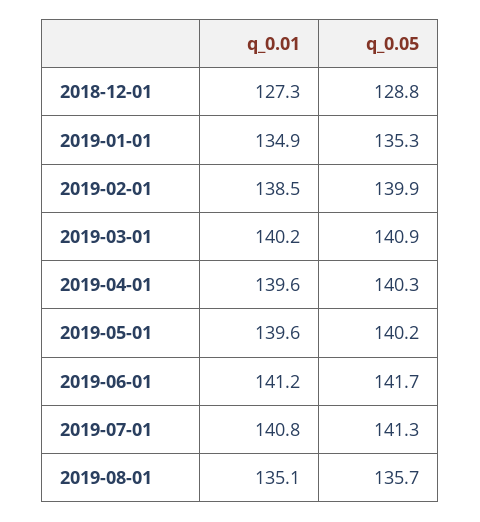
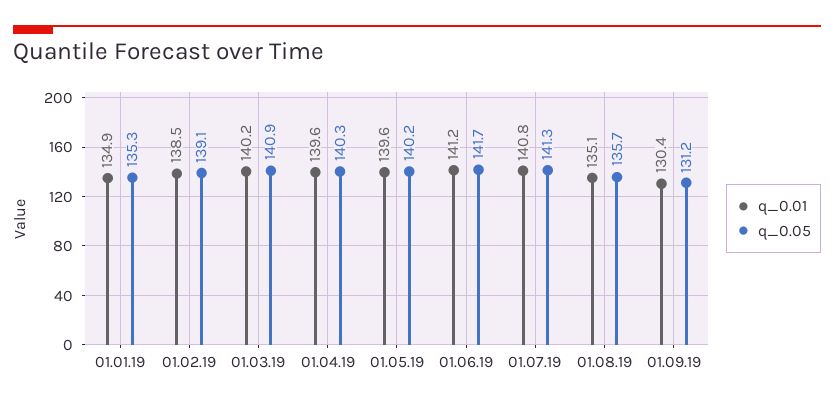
q_0.01, 2018-12-01: 127.3 -> none
q_0.05, 2018-12-01: 128.8 -> none
q_0.05, 2019-02-01: 139.9 -> 139.1
q_0.01, 01.09.19: none -> 130.4
q_0.05, 01.09.19: none -> 131.2

